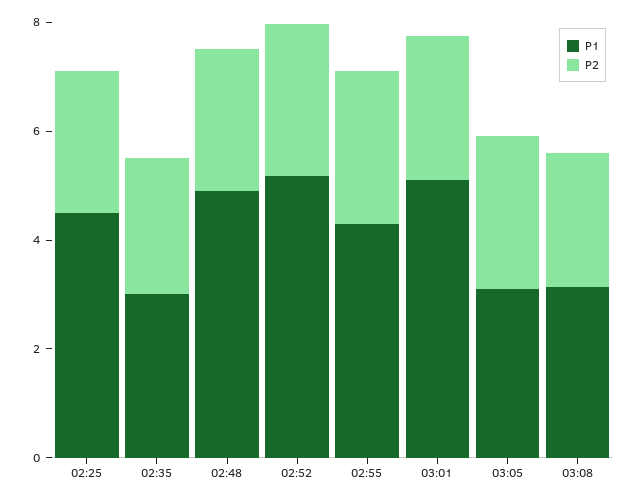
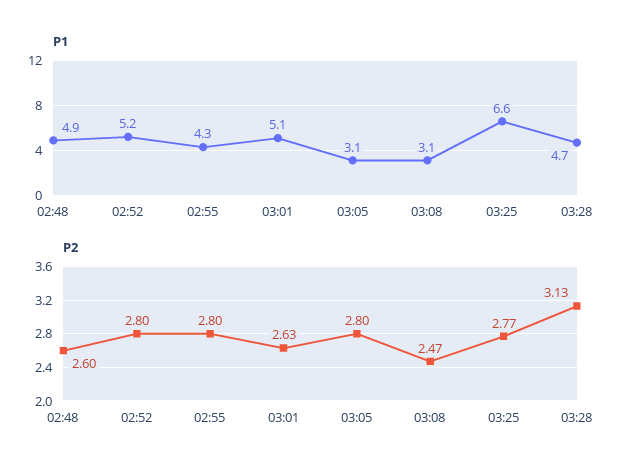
P1, 02:25: 4.5 -> none
P2, 02:25: 2.5 -> none
P1, 02:35: 3 -> none
P2, 02:35: 2.5 -> none
P1, 03:25: none -> 6.6
P1, 03:28: none -> 4.7
P2, 03:25: none -> 2.77
P2, 03:28: none -> 3.13

